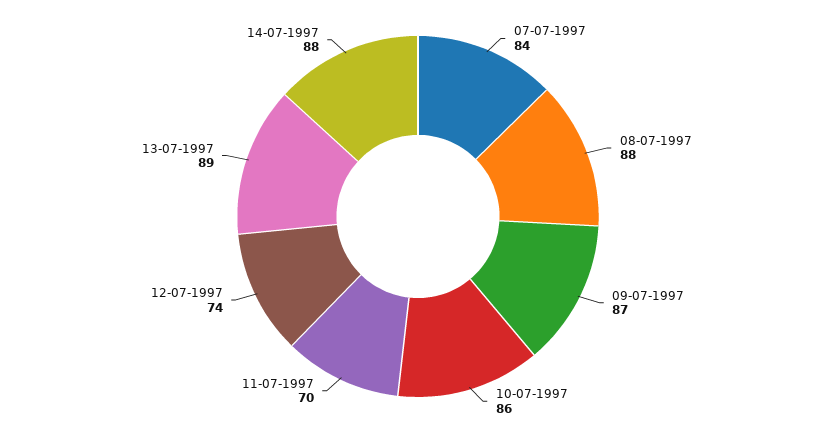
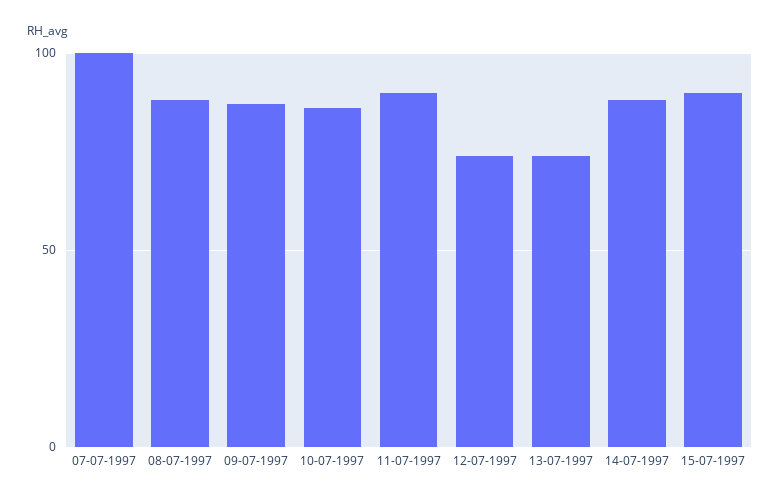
07-07-1997: 84 -> 100
11-07-1997: 70 -> 90
13-07-1997: 89 -> 75
15-07-1997: none -> 90

